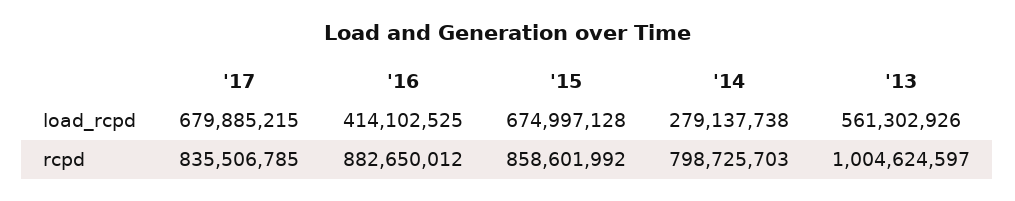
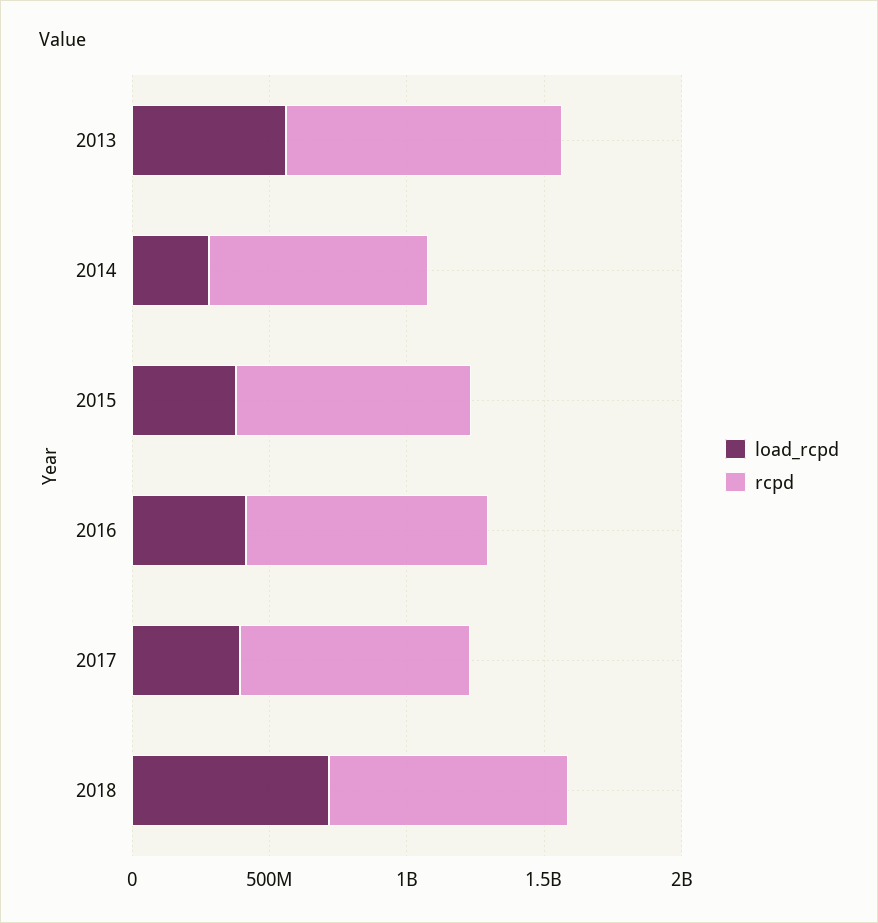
load_rcpd, '17: 679885215 -> 400000000
load_rcpd, '15: 674997128 -> 400000000
load_rcpd, 2018: none -> 700000000
rcpd, 2018: none -> 900000000

